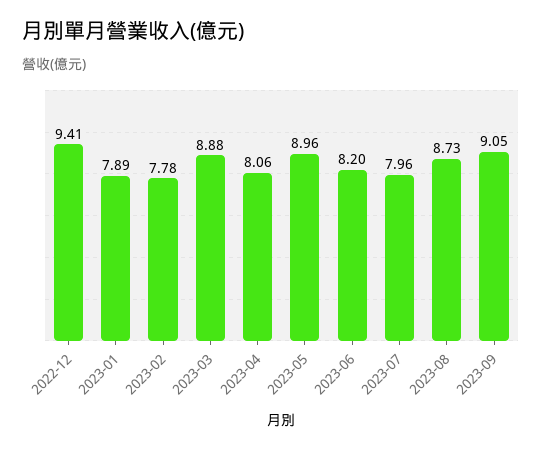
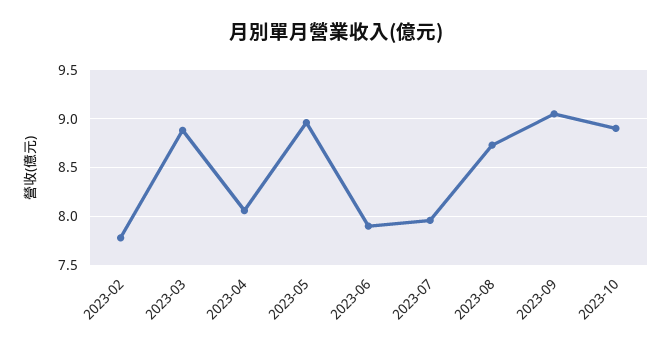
2022-12: 9.41 -> none
2023-01: 7.89 -> none
2023-06: 8.2 -> 7.9
2023-10: none -> 8.9

